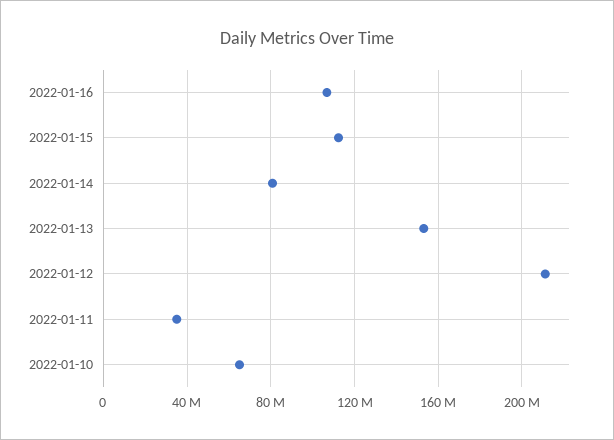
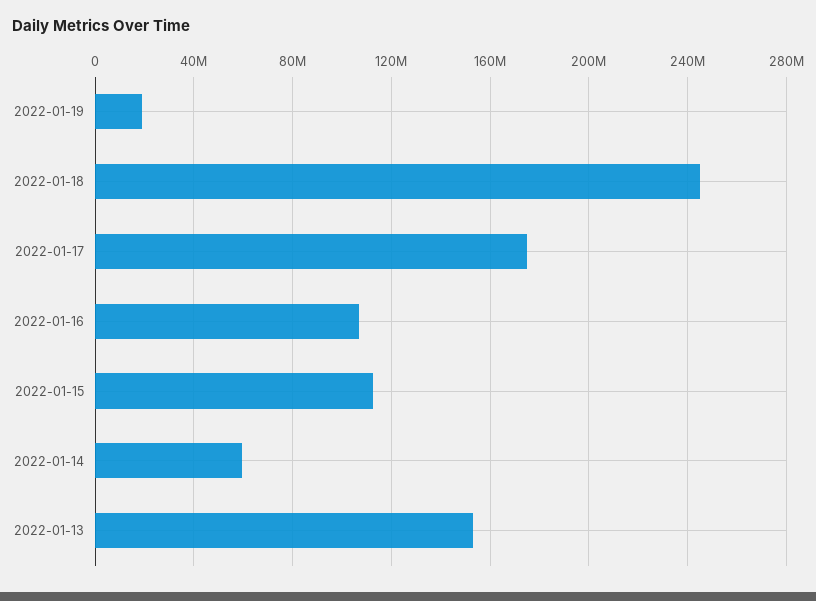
2022-01-14: 80000000 -> 60000000
2022-01-12: 210000000 -> none
2022-01-11: 35000000 -> none
2022-01-10: 65000000 -> none
2022-01-19: none -> 20000000
2022-01-18: none -> 245000000
2022-01-17: none -> 175000000

